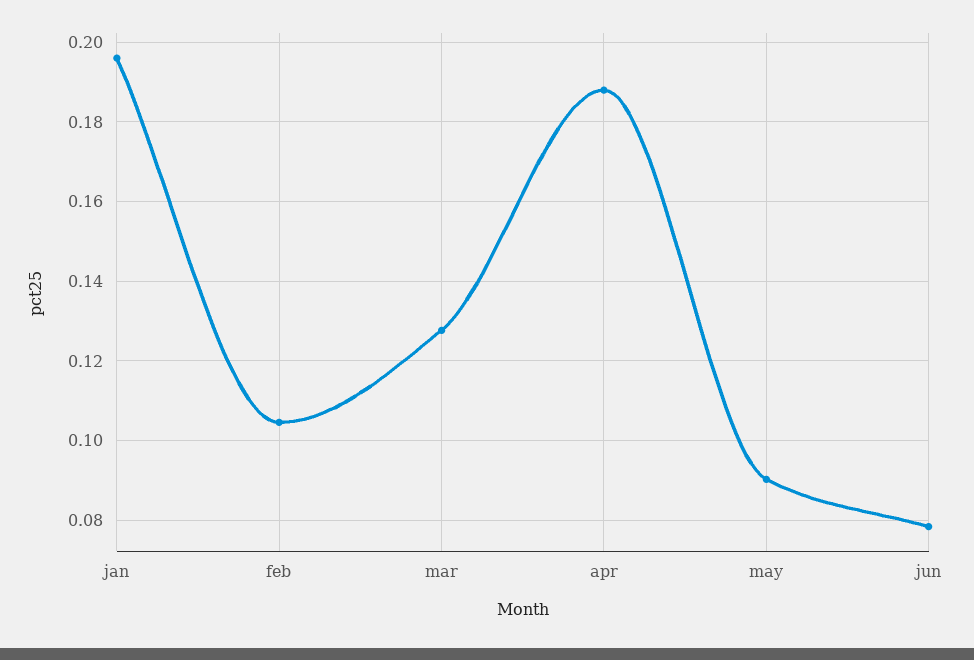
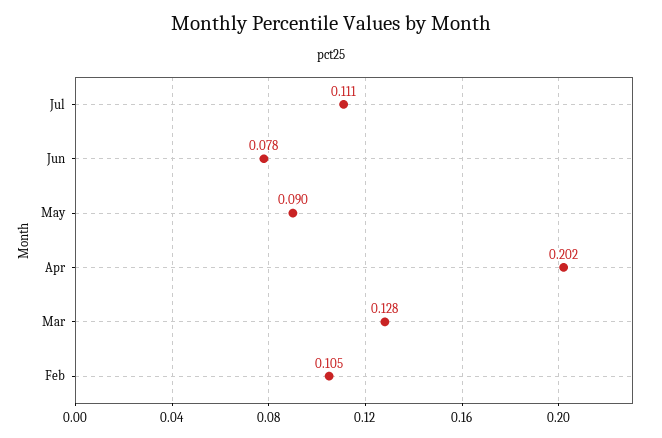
jan: 0.196 -> none
apr: 0.188 -> 0.202
Jul: none -> 0.111

